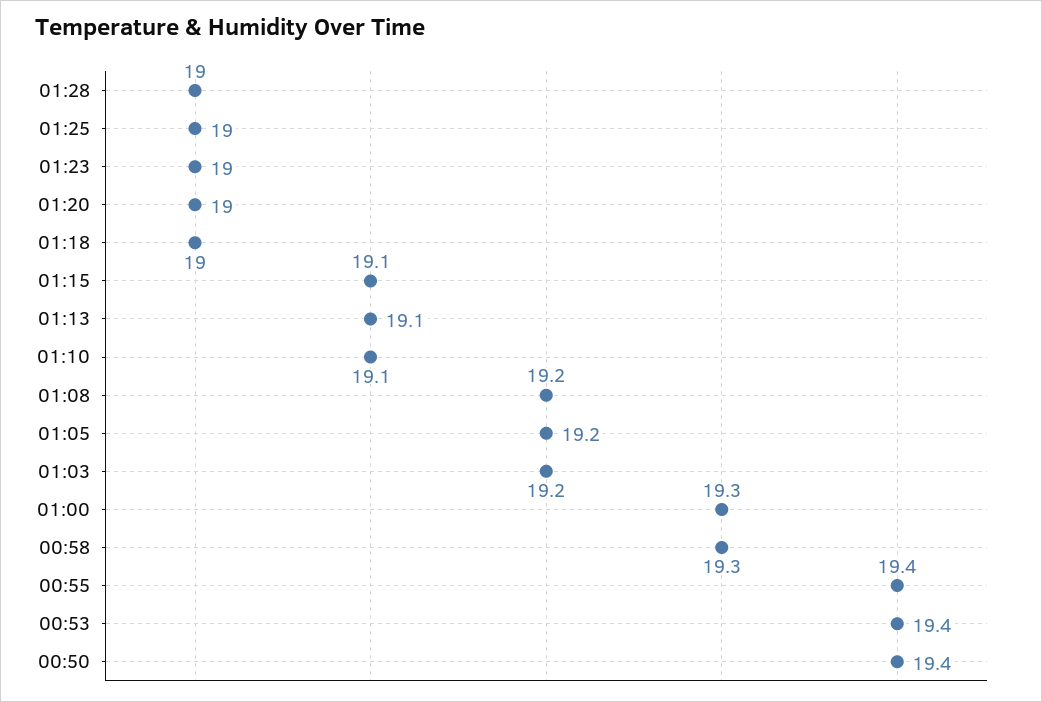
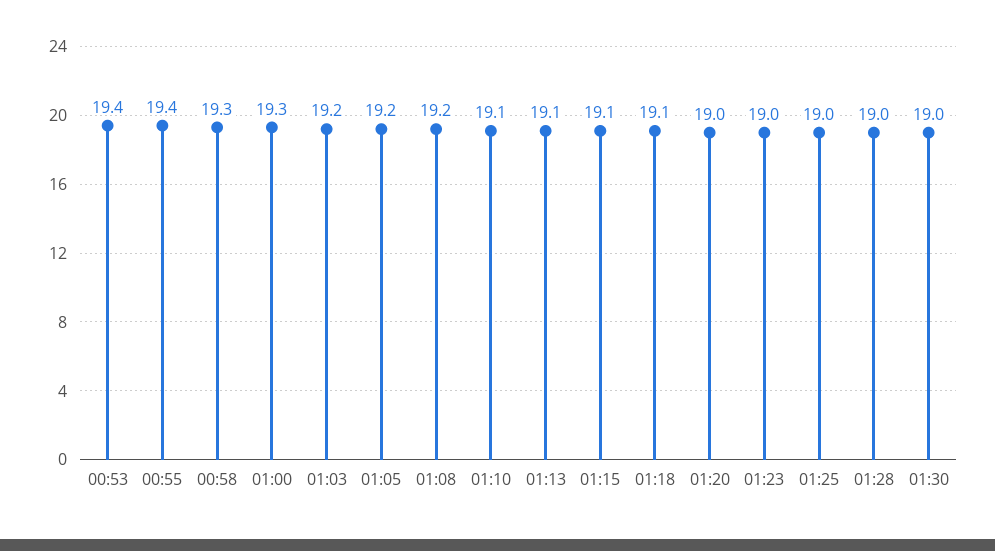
01:18: 19 -> 19.1
00:50: 19.4 -> none
01:30: none -> 19

